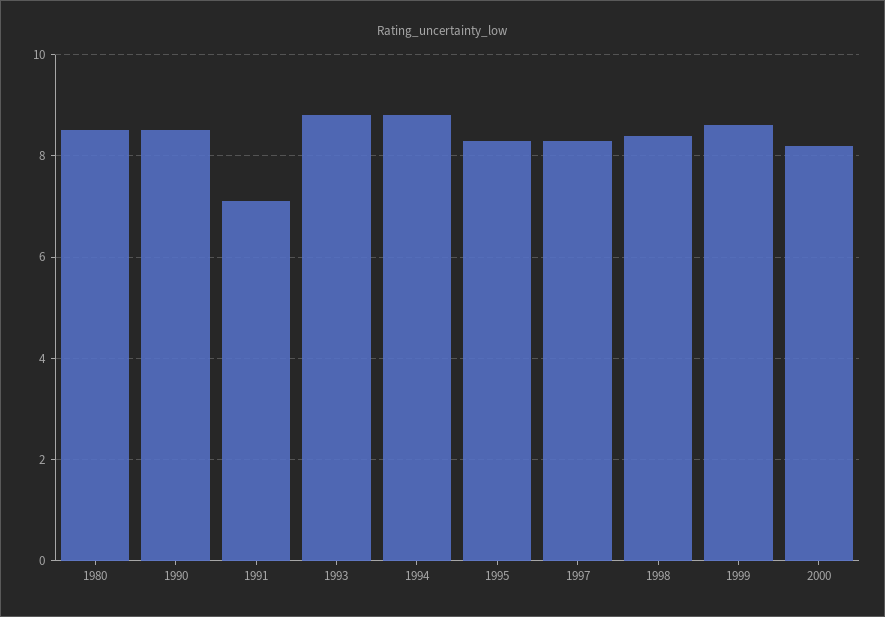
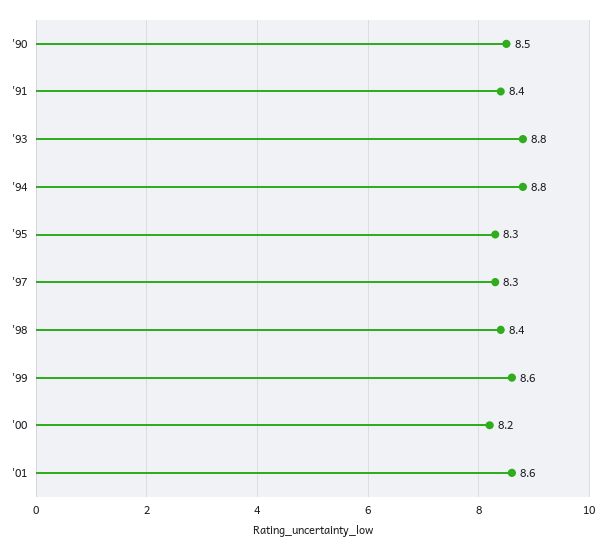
1980: 8.5 -> none
1991: 7 -> 8.4
'01: none -> 8.6

